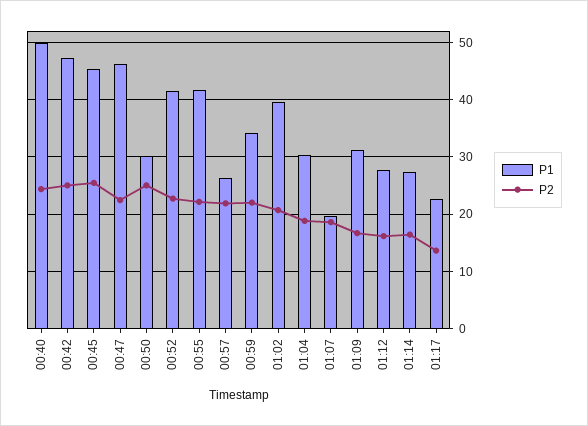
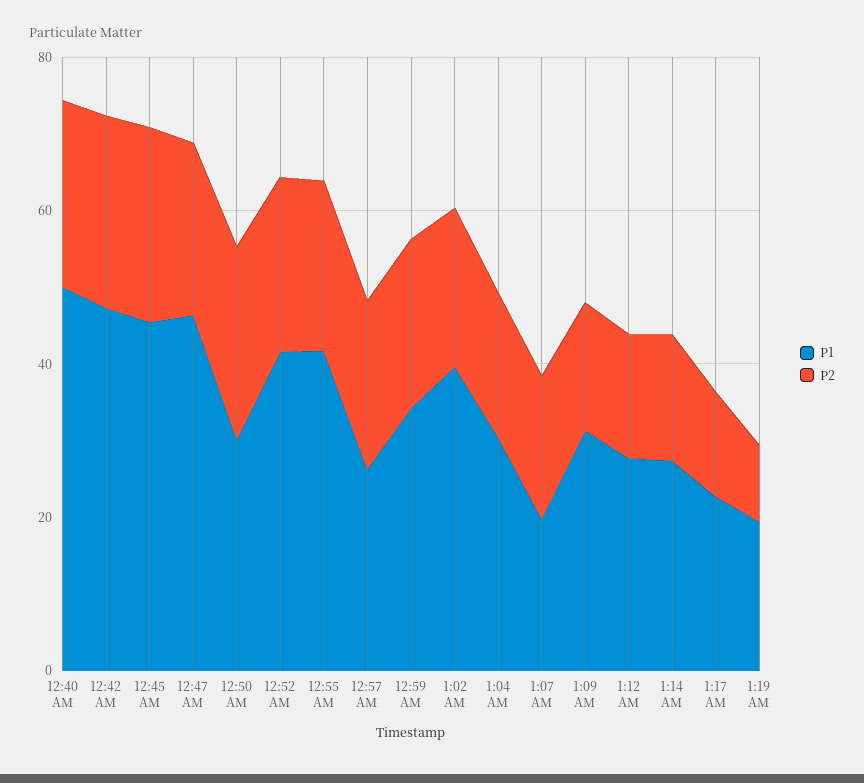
P1, 1:19 AM: none -> 20
P2, 1:19 AM: none -> 10

